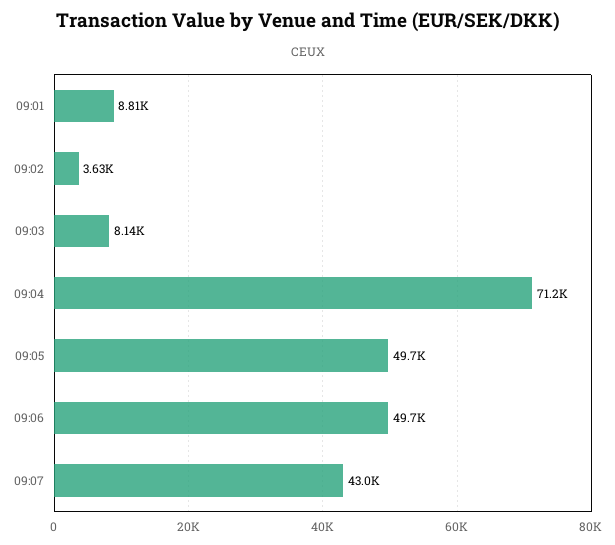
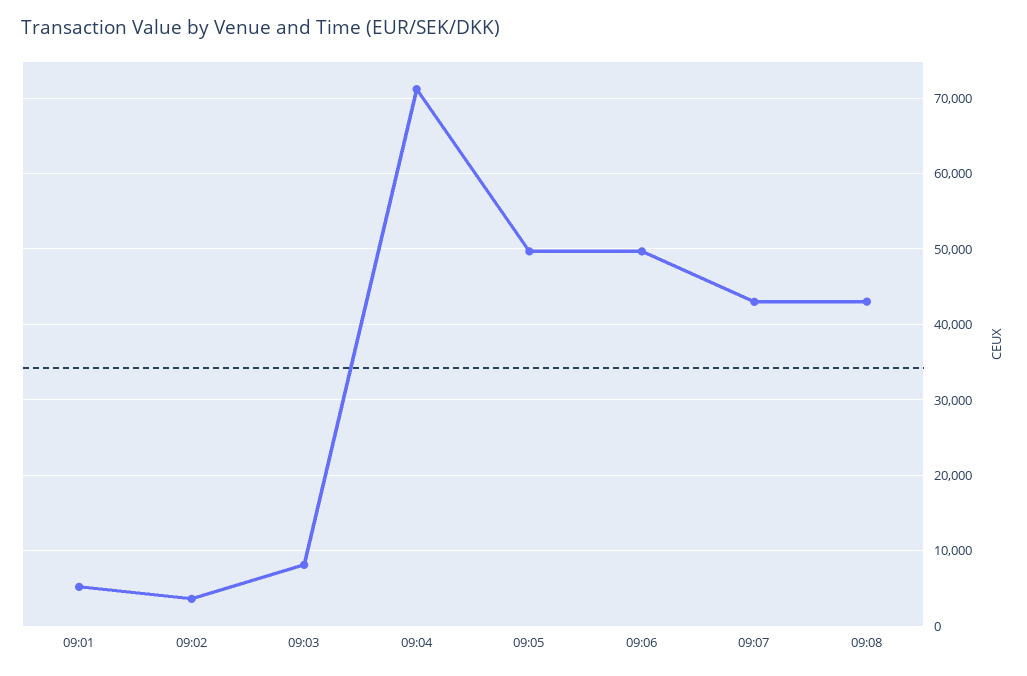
09:01: 8810 -> 5000
09:08: none -> 43000

